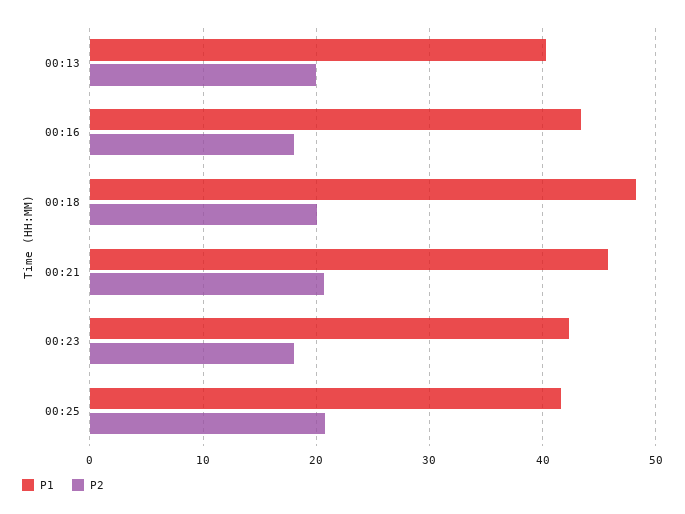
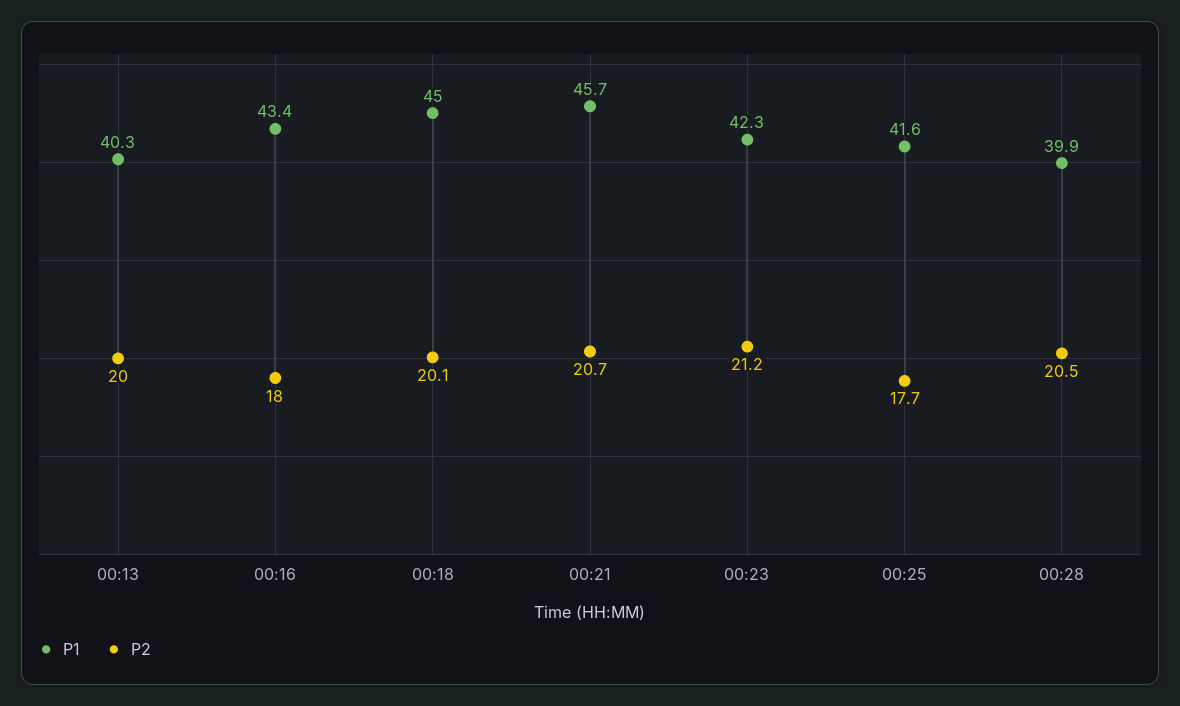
P1, 00:18: 48 -> 45
P2, 00:23: 18 -> 21.2
P2, 00:25: 21 -> 17.7
P1, 00:28: none -> 39.9
P2, 00:28: none -> 20.5

